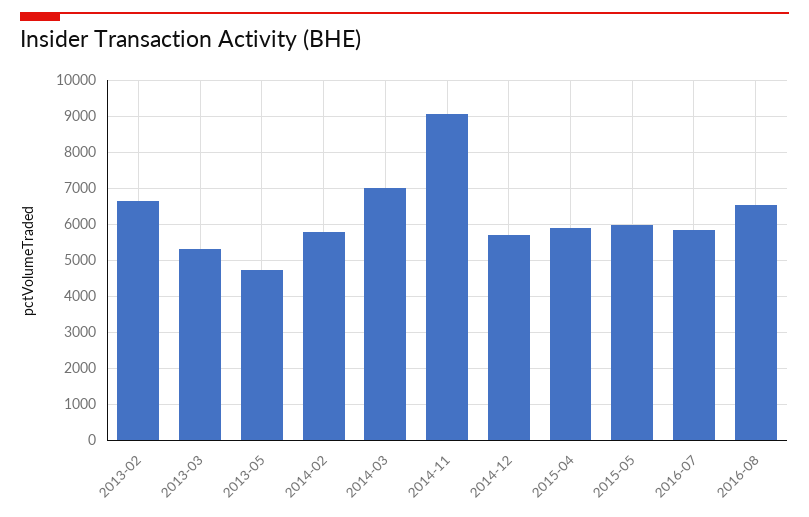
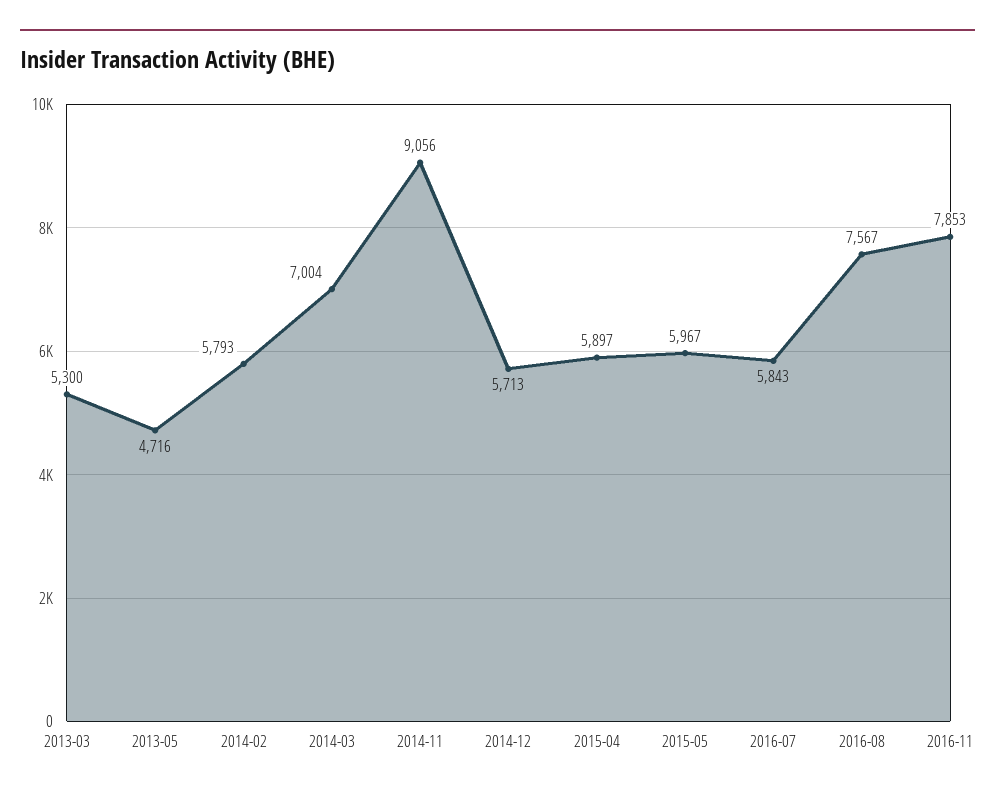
2013-02: 6600 -> none
2016-08: 6600 -> 7567
2016-11: none -> 7853

